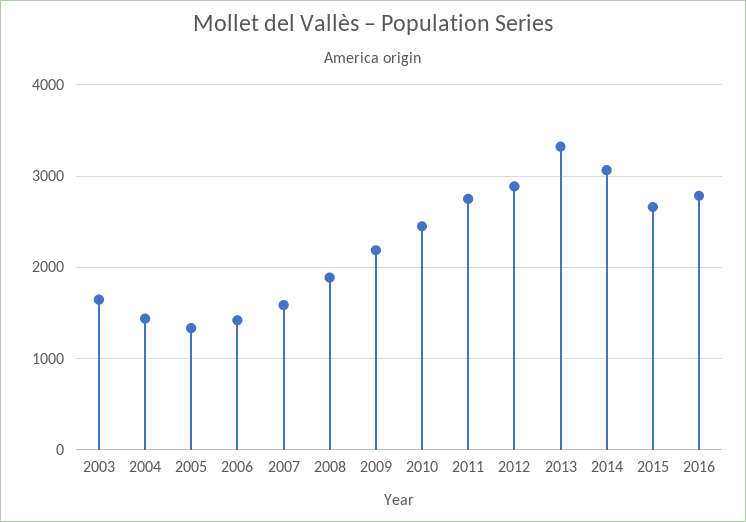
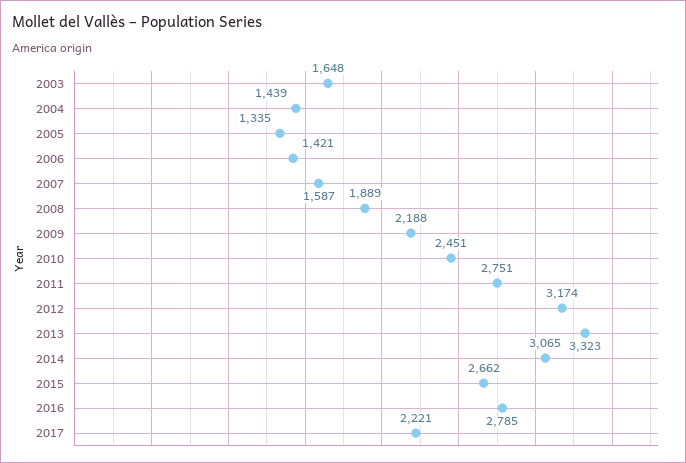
2012: 2900 -> 3174
2017: none -> 2221

